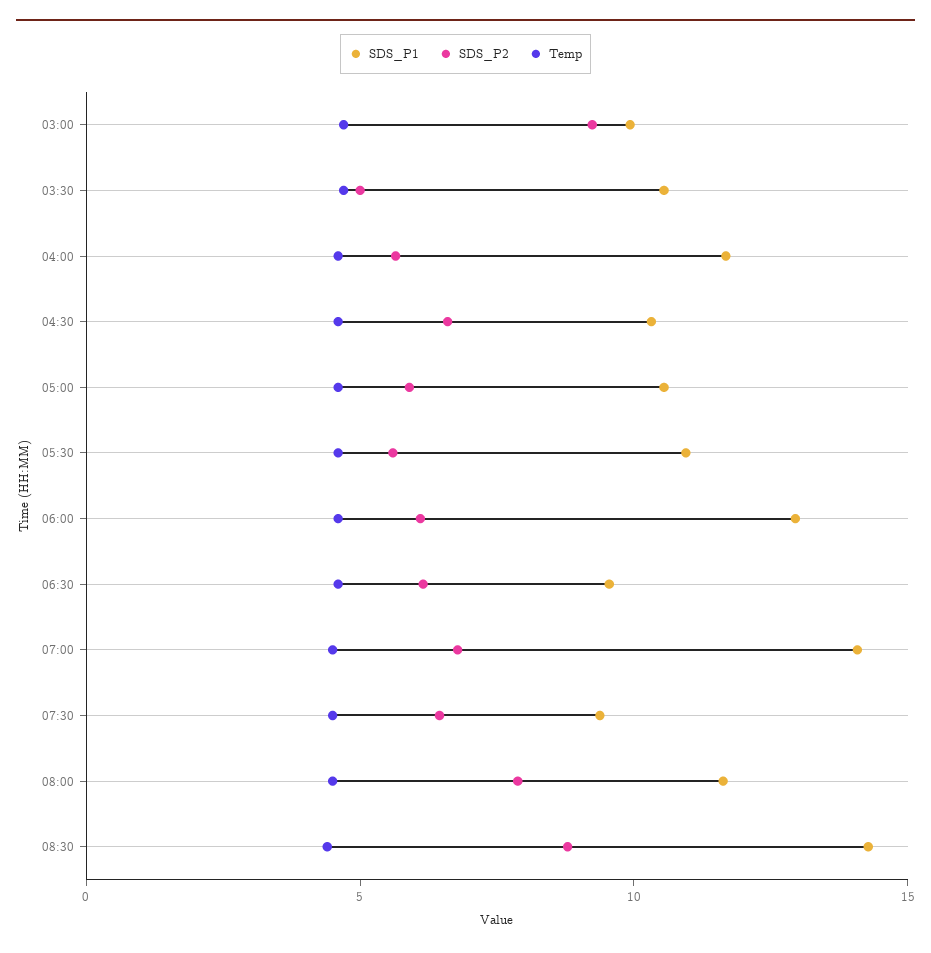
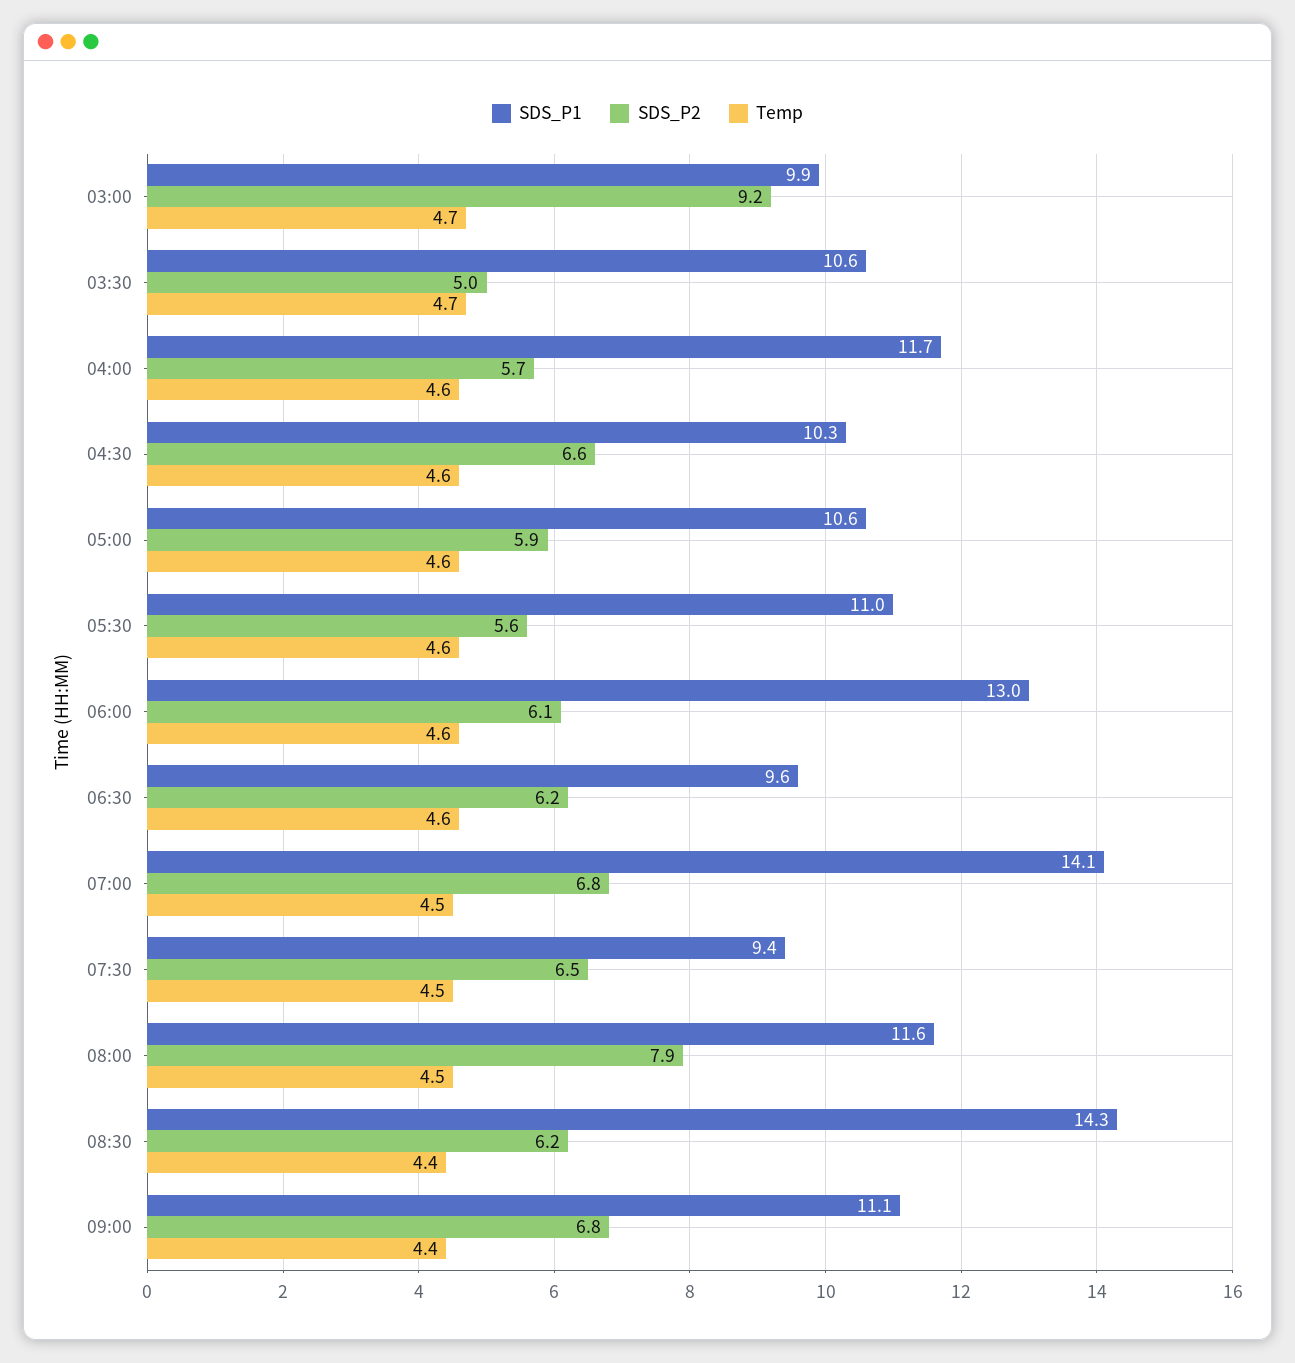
SDS_P2, 08:30: 9 -> 6.2
SDS_P1, 09:00: none -> 11.1
SDS_P2, 09:00: none -> 6.8
Temp, 09:00: none -> 4.4

